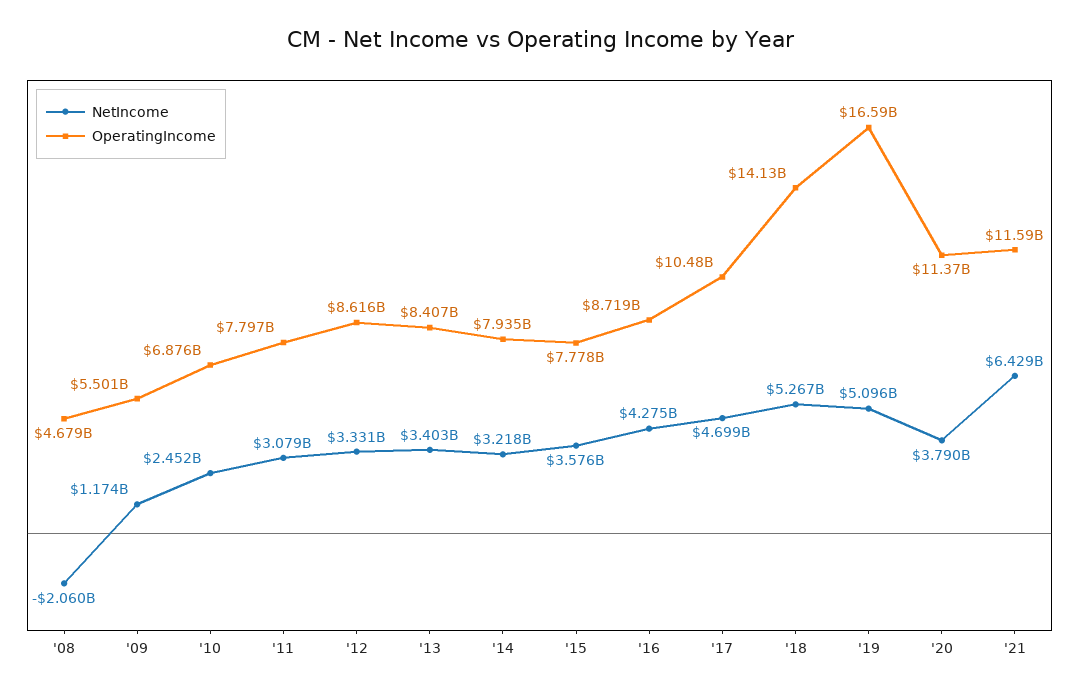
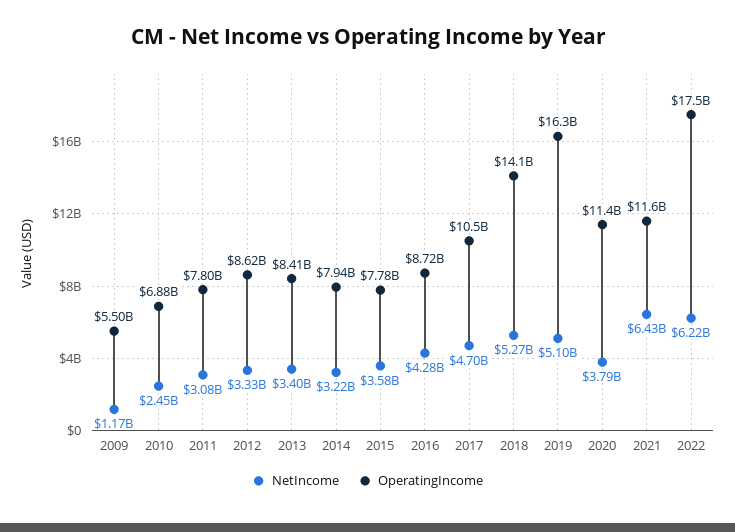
NetIncome, '08: -2060000000 -> none
OperatingIncome, '08: 4679000000 -> none
OperatingIncome, '19: 16590000000 -> 16300000000
NetIncome, 2022: none -> 6220000000
OperatingIncome, 2022: none -> 17500000000

